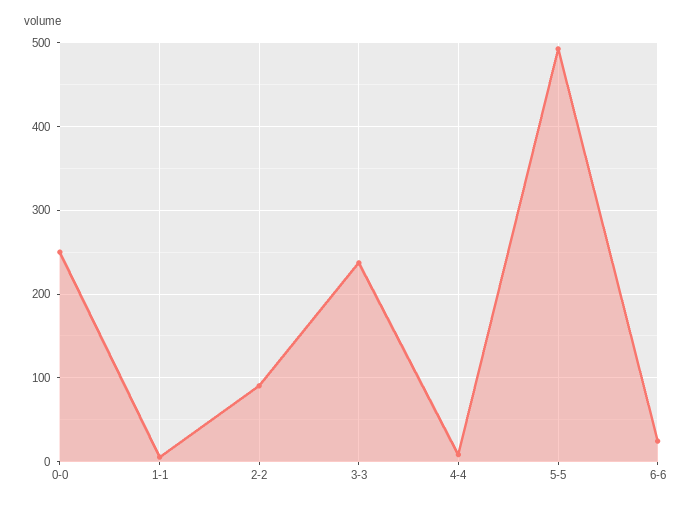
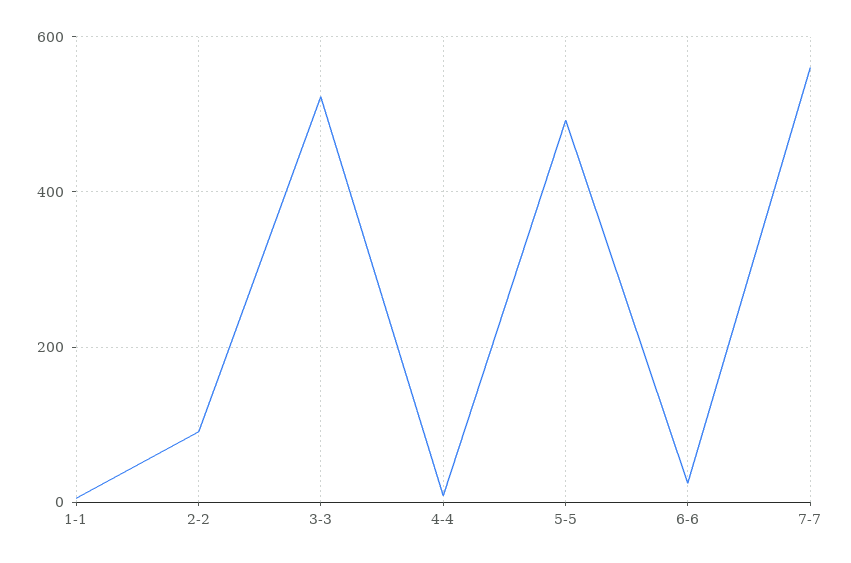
0-0: 250 -> none
3-3: 240 -> 520
7-7: none -> 560

